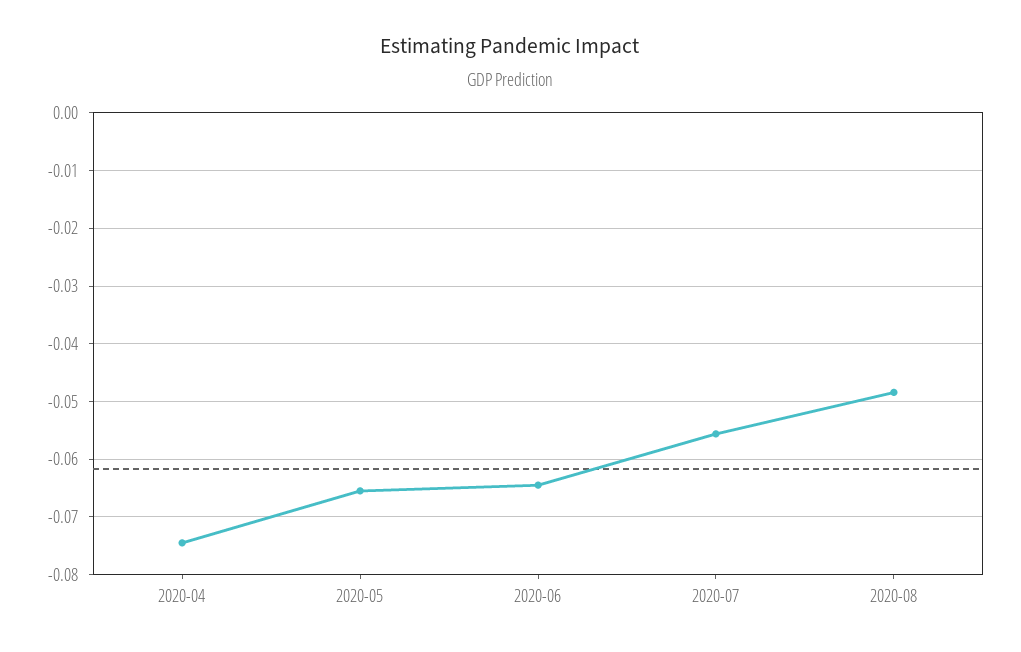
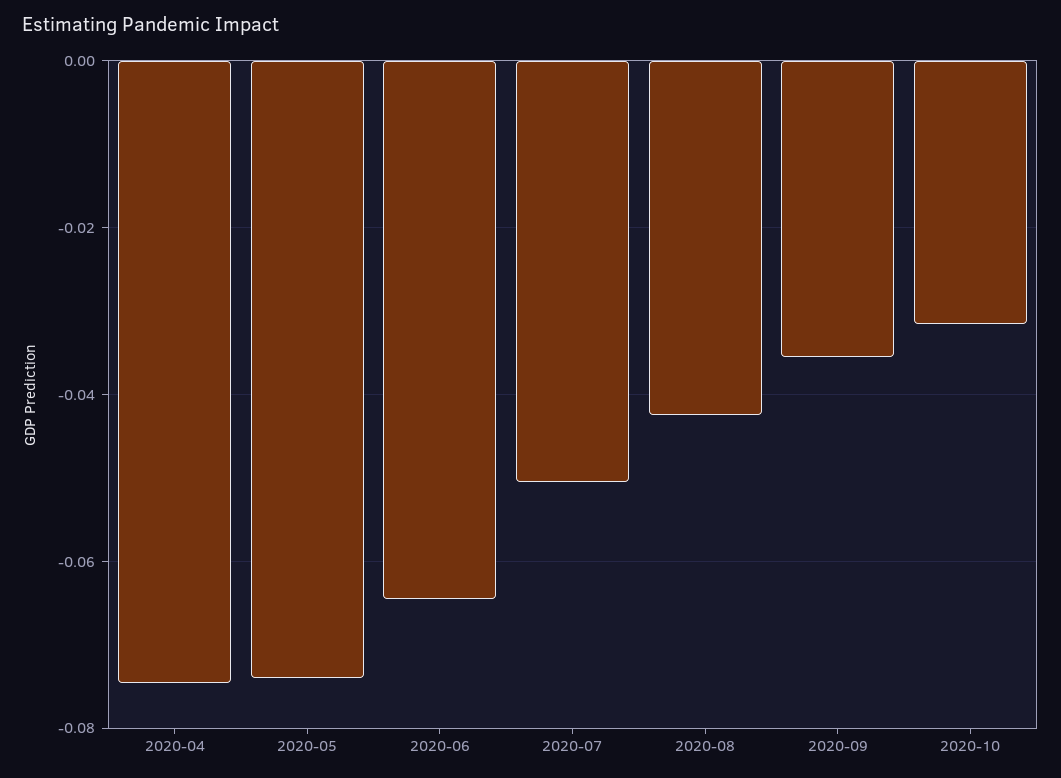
2020-05: -0.066 -> -0.074
2020-07: -0.056 -> -0.05
2020-08: -0.048 -> -0.042
2020-09: none -> -0.036
2020-10: none -> -0.032

